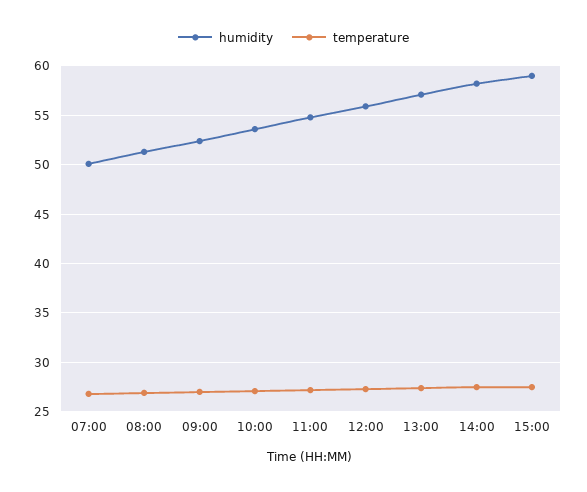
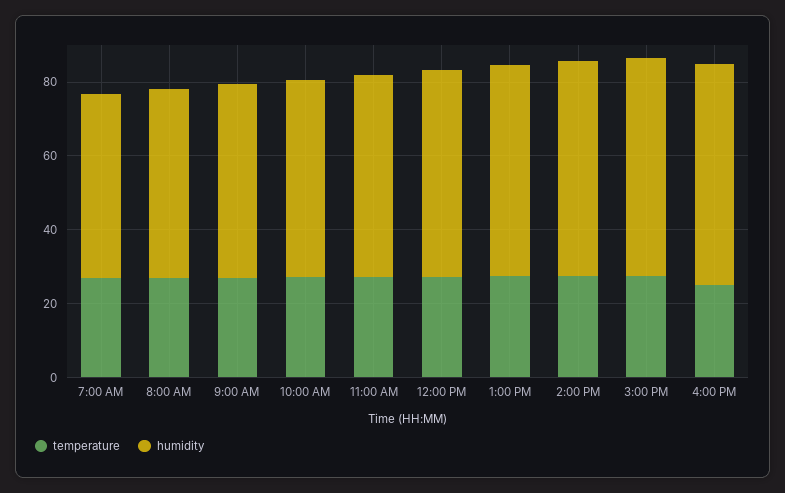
temperature, 4:00 PM: none -> 25
humidity, 4:00 PM: none -> 60

